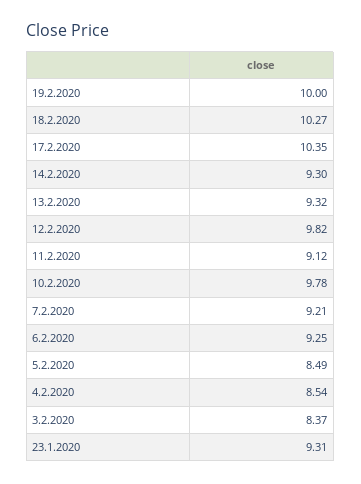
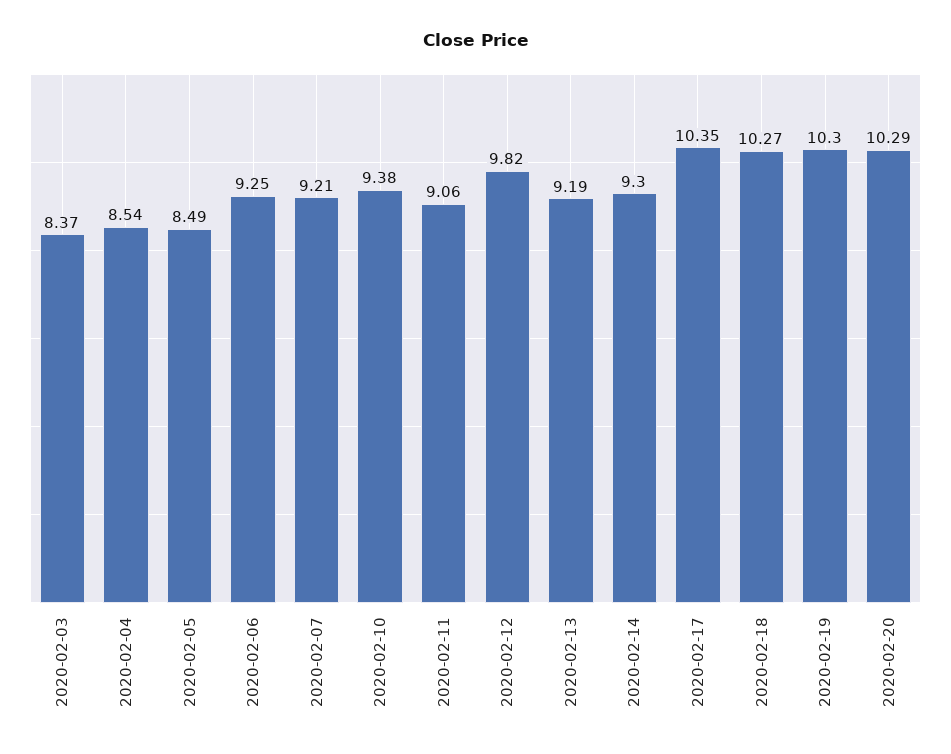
19.2.2020: 10 -> 10.3
13.2.2020: 9.32 -> 9.19
11.2.2020: 9.12 -> 9.06
10.2.2020: 9.78 -> 9.38
23.1.2020: 9.31 -> none
2020-02-20: none -> 10.29

